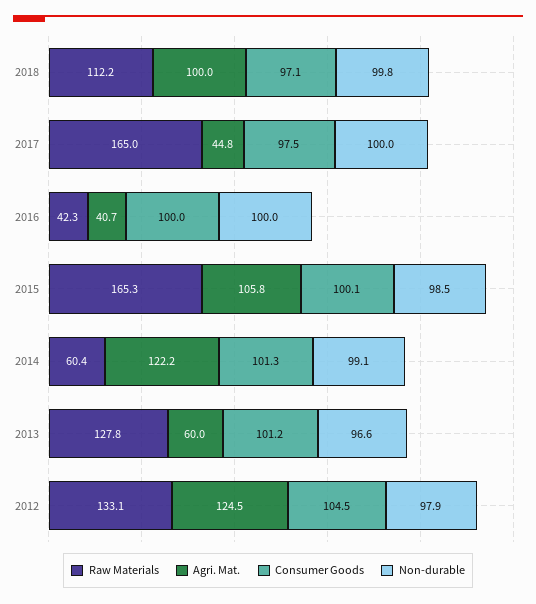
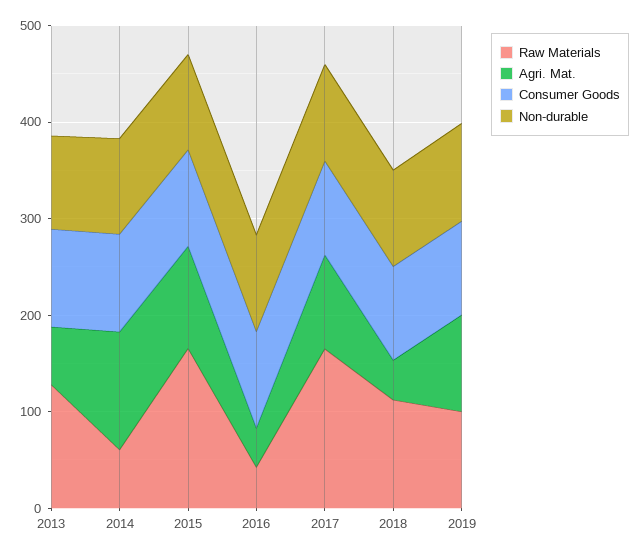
Agri. Mat., 2018: 100 -> 40
Agri. Mat., 2017: 44.8 -> 100
Raw Materials, 2012: 133.1 -> none
Agri. Mat., 2012: 124.5 -> none
Consumer Goods, 2012: 104.5 -> none
Non-durable, 2012: 97.9 -> none
Raw Materials, 2019: none -> 100
Agri. Mat., 2019: none -> 100
Consumer Goods, 2019: none -> 100
Non-durable, 2019: none -> 100

